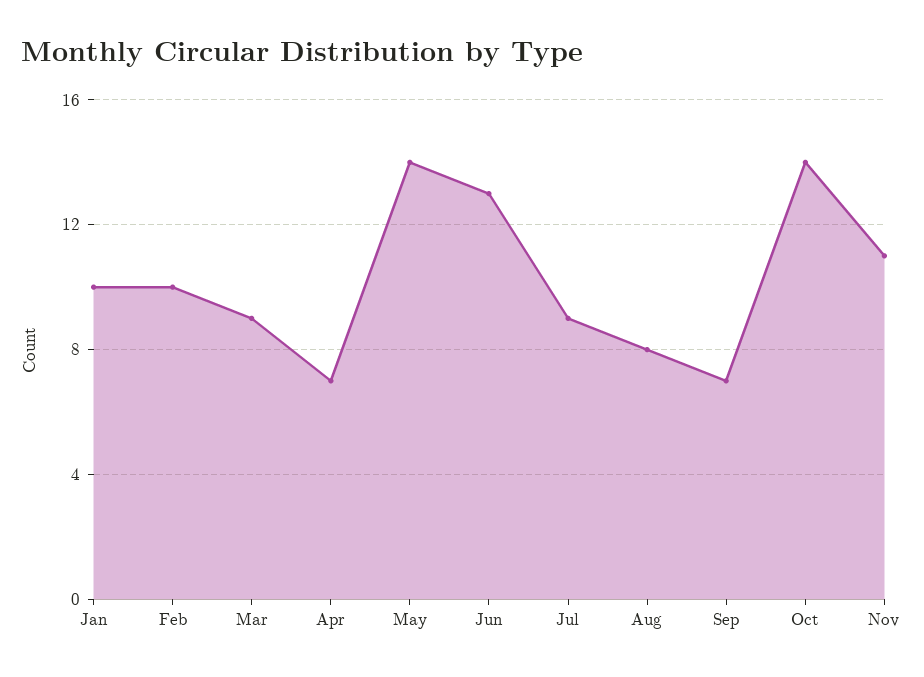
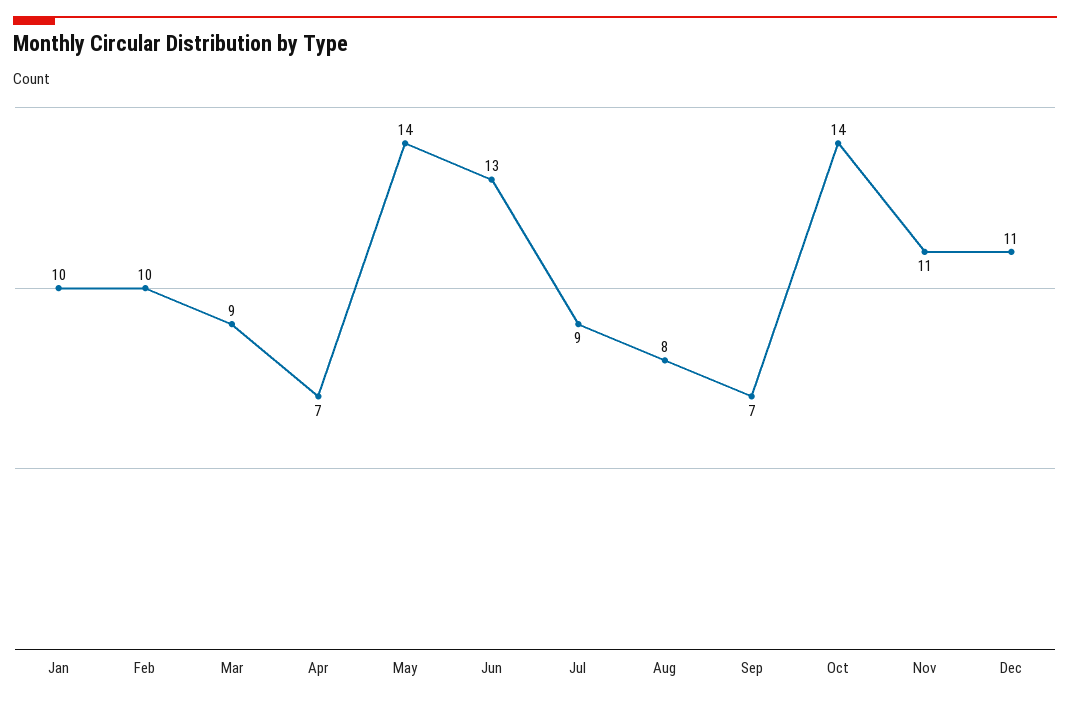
Dec: none -> 11

